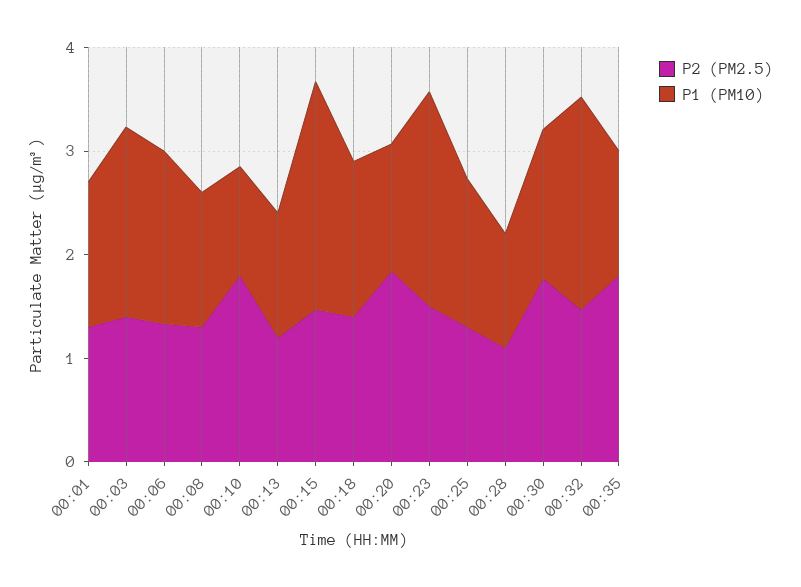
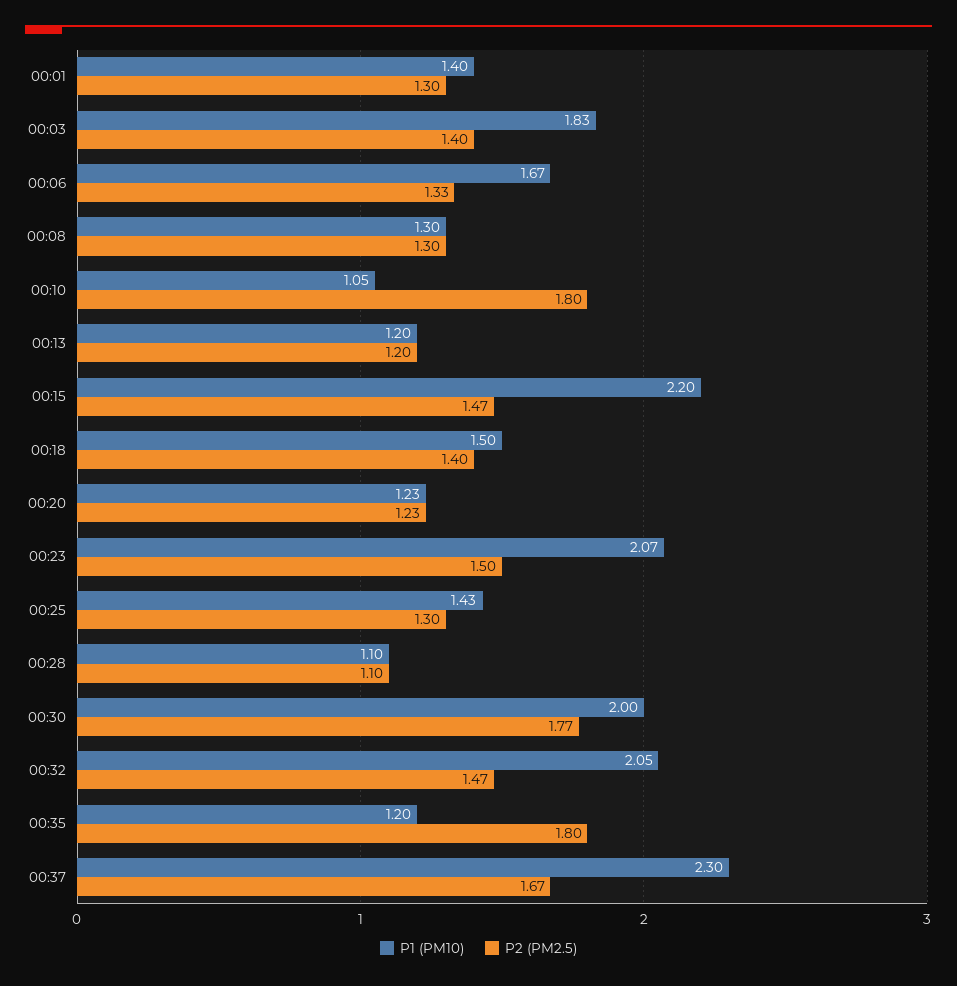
P2 (PM2.5), 00:20: 1.8 -> 1.23
P1 (PM10), 00:30: 1.4 -> 2
P1 (PM10), 00:37: none -> 2.3
P2 (PM2.5), 00:37: none -> 1.67

